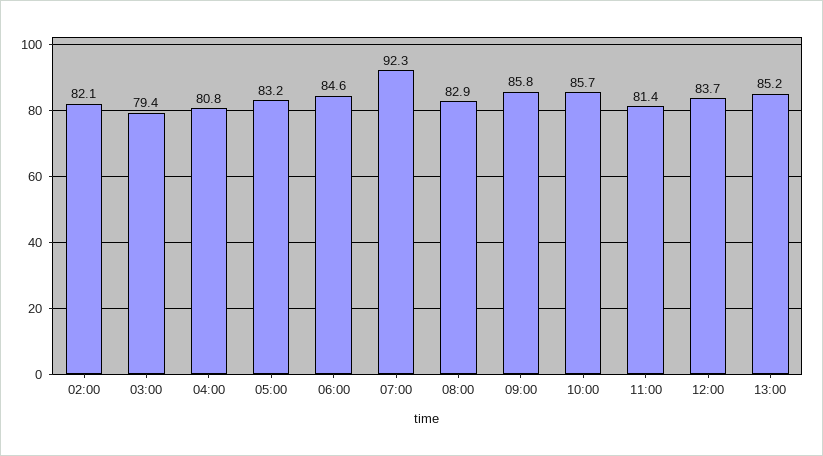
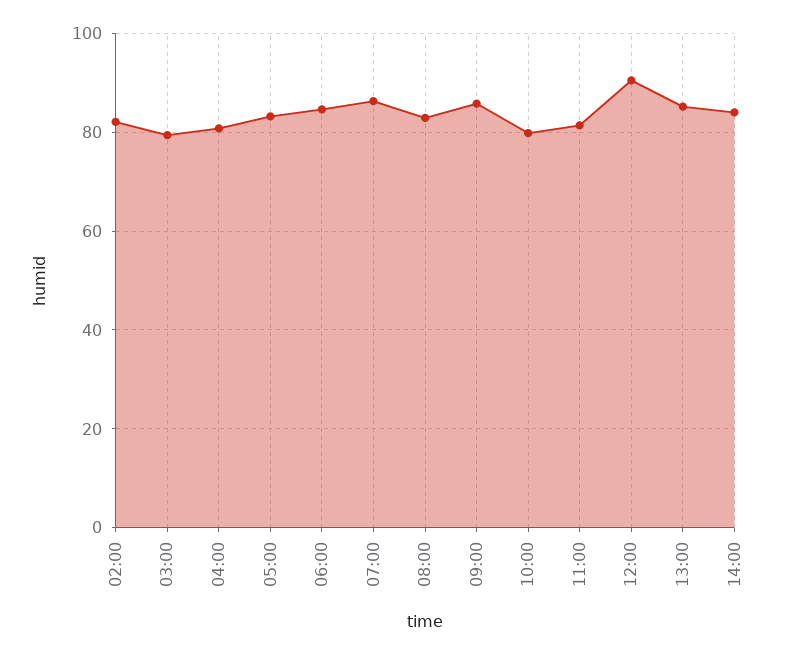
07:00: 92.3 -> 86
10:00: 85.7 -> 80
12:00: 83.7 -> 90
14:00: none -> 84

